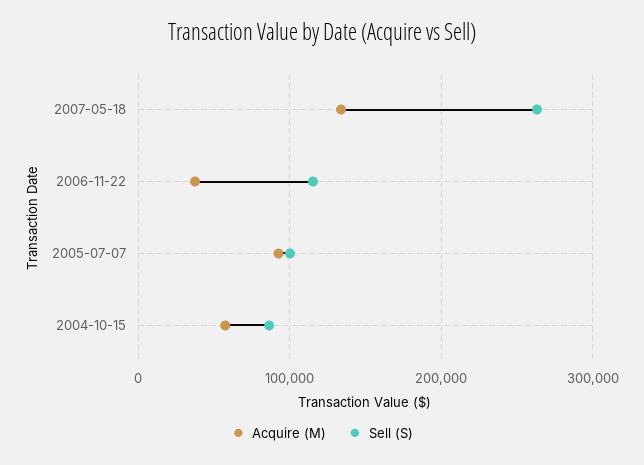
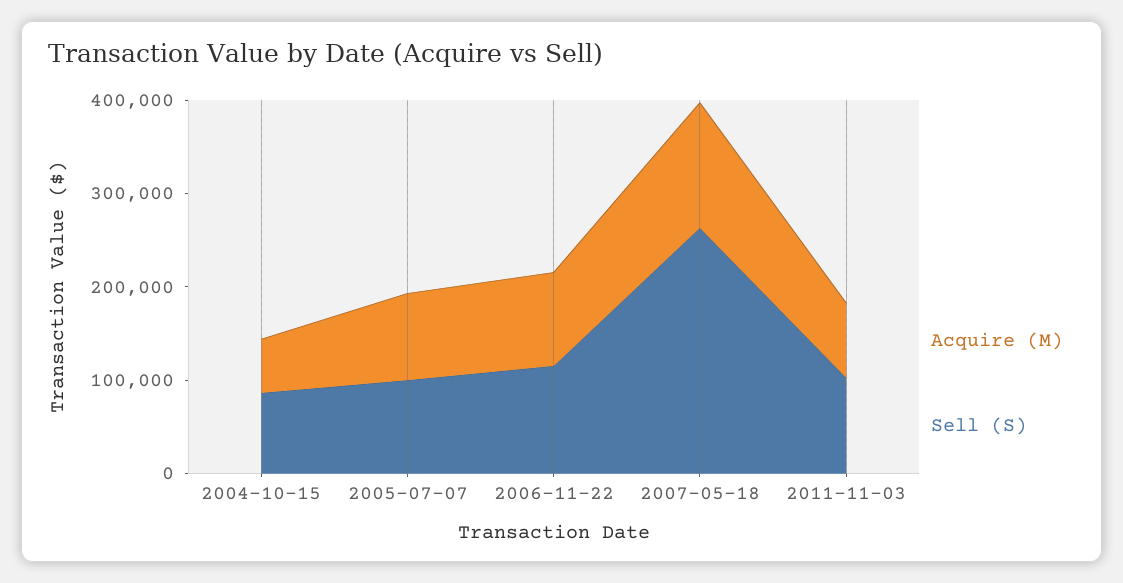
Acquire (M), 2006-11-22: 40000 -> 100000
Acquire (M), 2011-11-03: none -> 80000
Sell (S), 2011-11-03: none -> 100000

